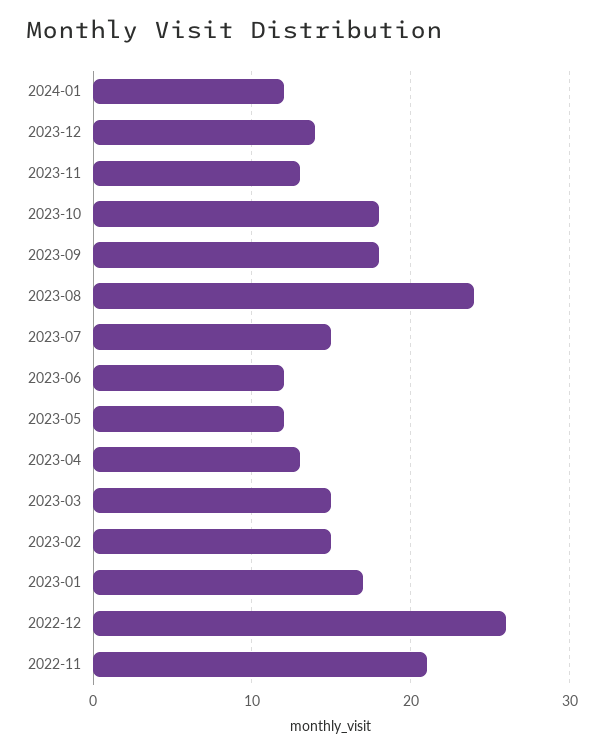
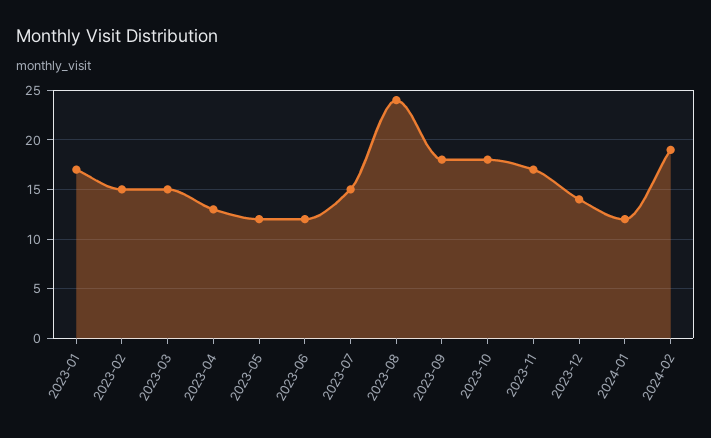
2023-11: 13 -> 17
2022-12: 26 -> none
2022-11: 21 -> none
2024-02: none -> 19

